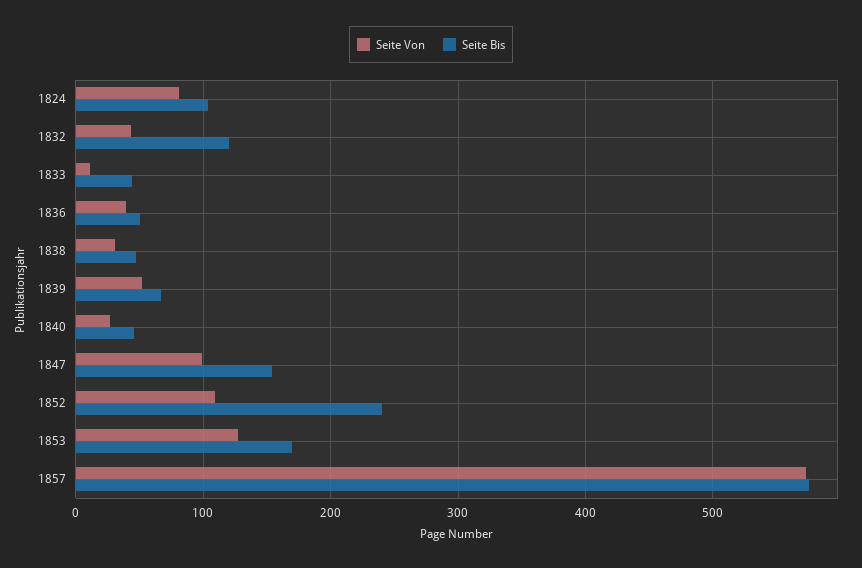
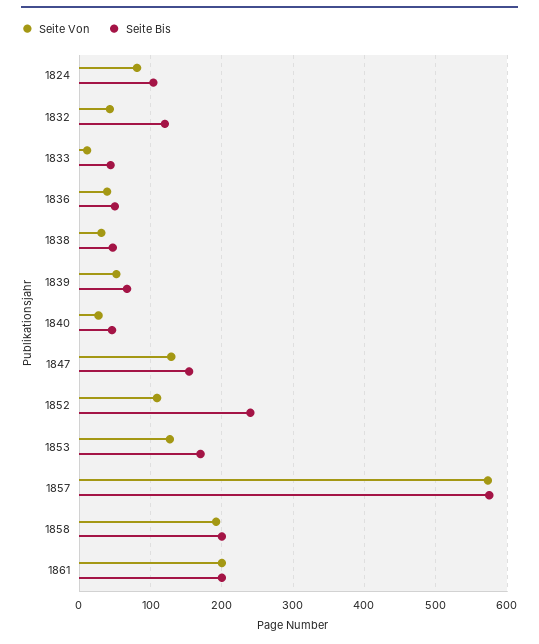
Seite Von, 1847: 100 -> 130
Seite Von, 1858: none -> 190
Seite Bis, 1858: none -> 200
Seite Von, 1861: none -> 200
Seite Bis, 1861: none -> 200

